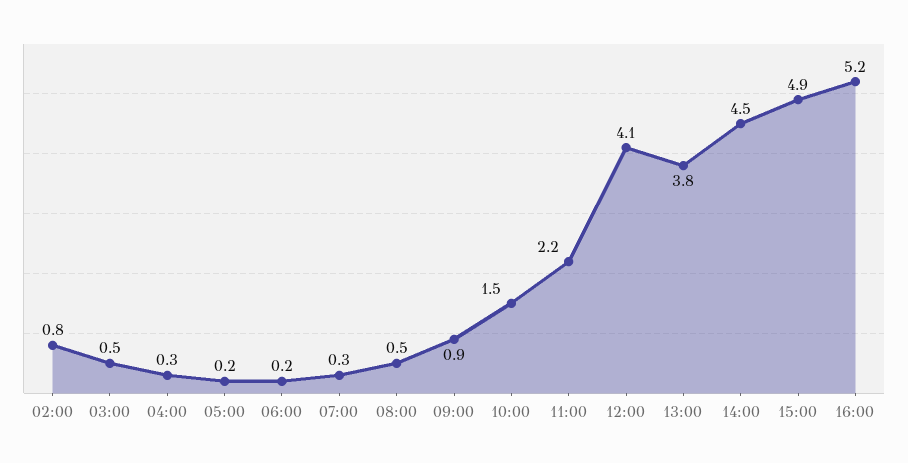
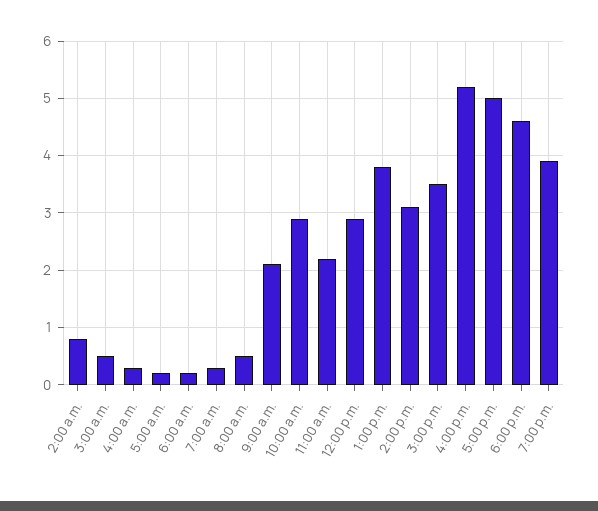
09:00: 0.9 -> 2
10:00: 1.5 -> 3
12:00: 4.1 -> 3
14:00: 4.5 -> 3
15:00: 4.9 -> 3.5
5:00 p.m.: none -> 5
6:00 p.m.: none -> 4.5
7:00 p.m.: none -> 4

